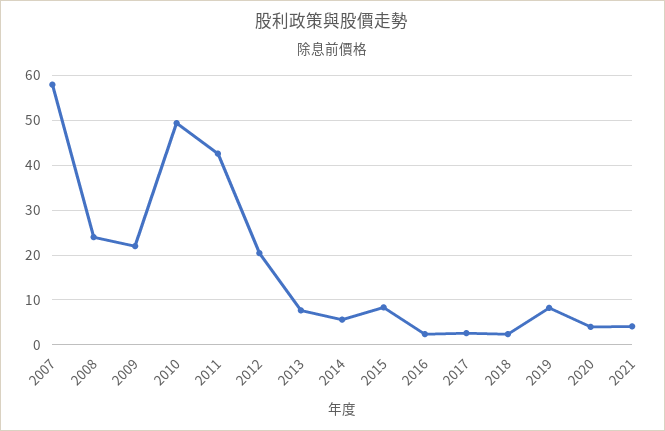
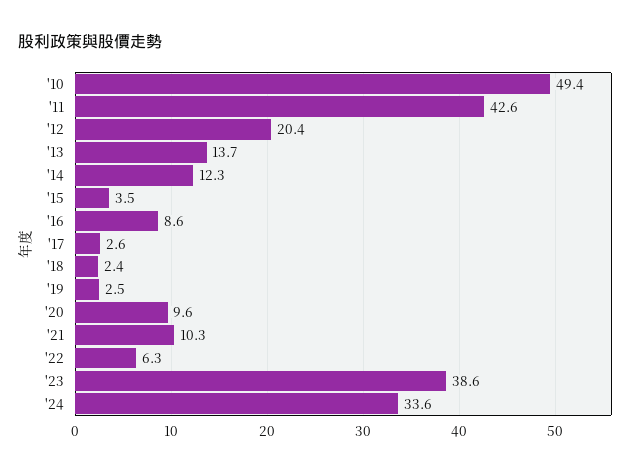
2007: 58 -> none
2008: 24 -> none
2009: 22 -> none
2013: 8 -> 13.7
2014: 6 -> 12.3
2015: 8 -> 3.5
2016: 2 -> 8.6
2019: 8 -> 2.5
2020: 4 -> 9.6
2021: 4 -> 10.3
'22: none -> 6.3
'23: none -> 38.6
'24: none -> 33.6

